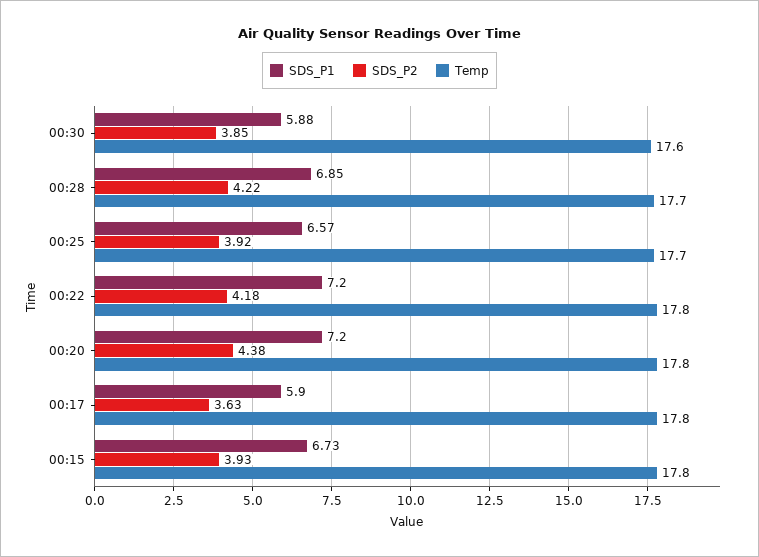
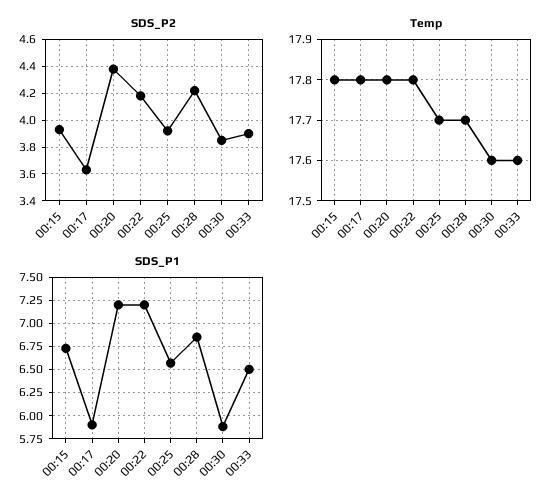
SDS_P2, 00:33: none -> 3.9
Temp, 00:33: none -> 17.6
SDS_P1, 00:33: none -> 6.5

